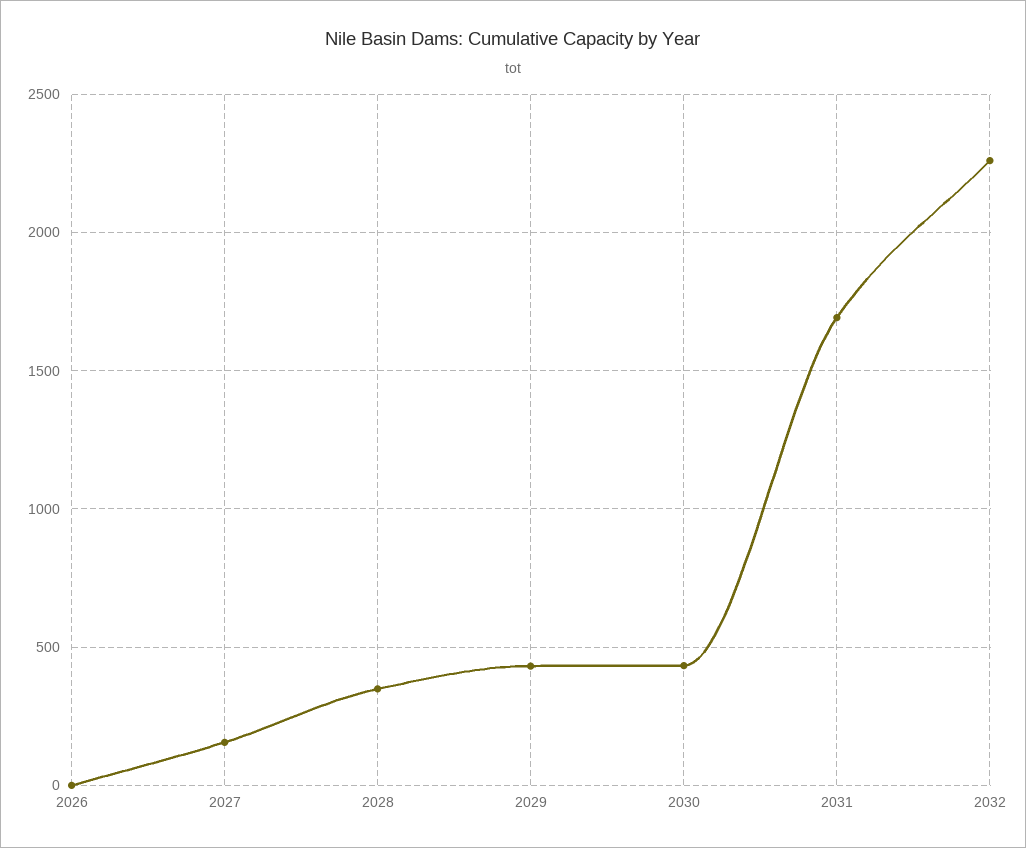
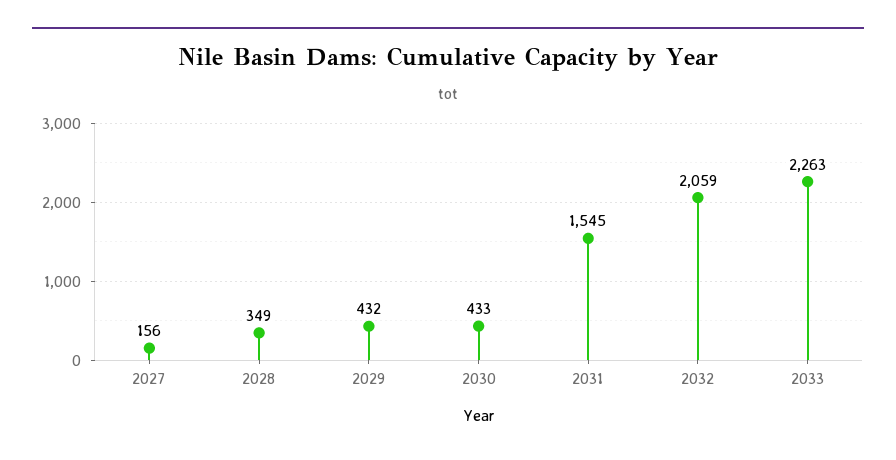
2026: 0 -> none
2031: 1700 -> 1545
2032: 2250 -> 2059
2033: none -> 2263

